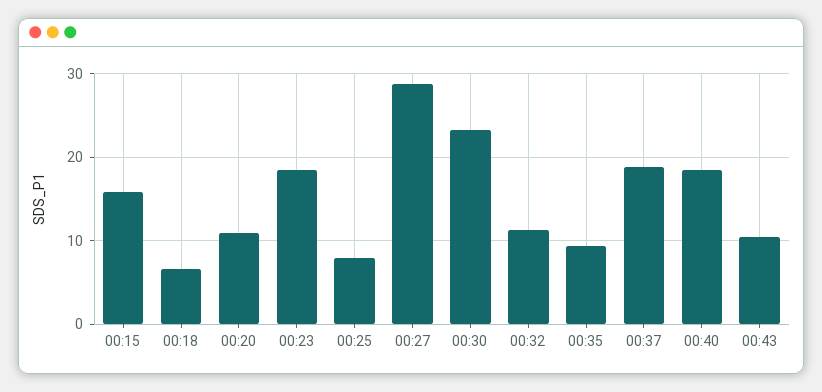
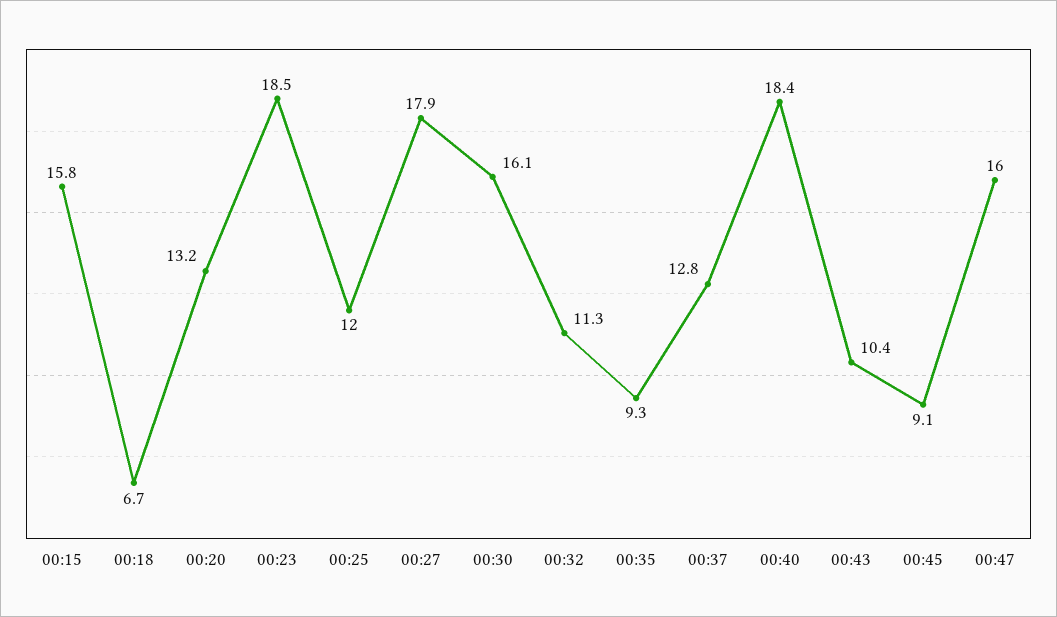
00:20: 11 -> 13.2
00:25: 8 -> 12
00:27: 29 -> 17.9
00:30: 23 -> 16.1
00:37: 19 -> 12.8
00:45: none -> 9.1
00:47: none -> 16

